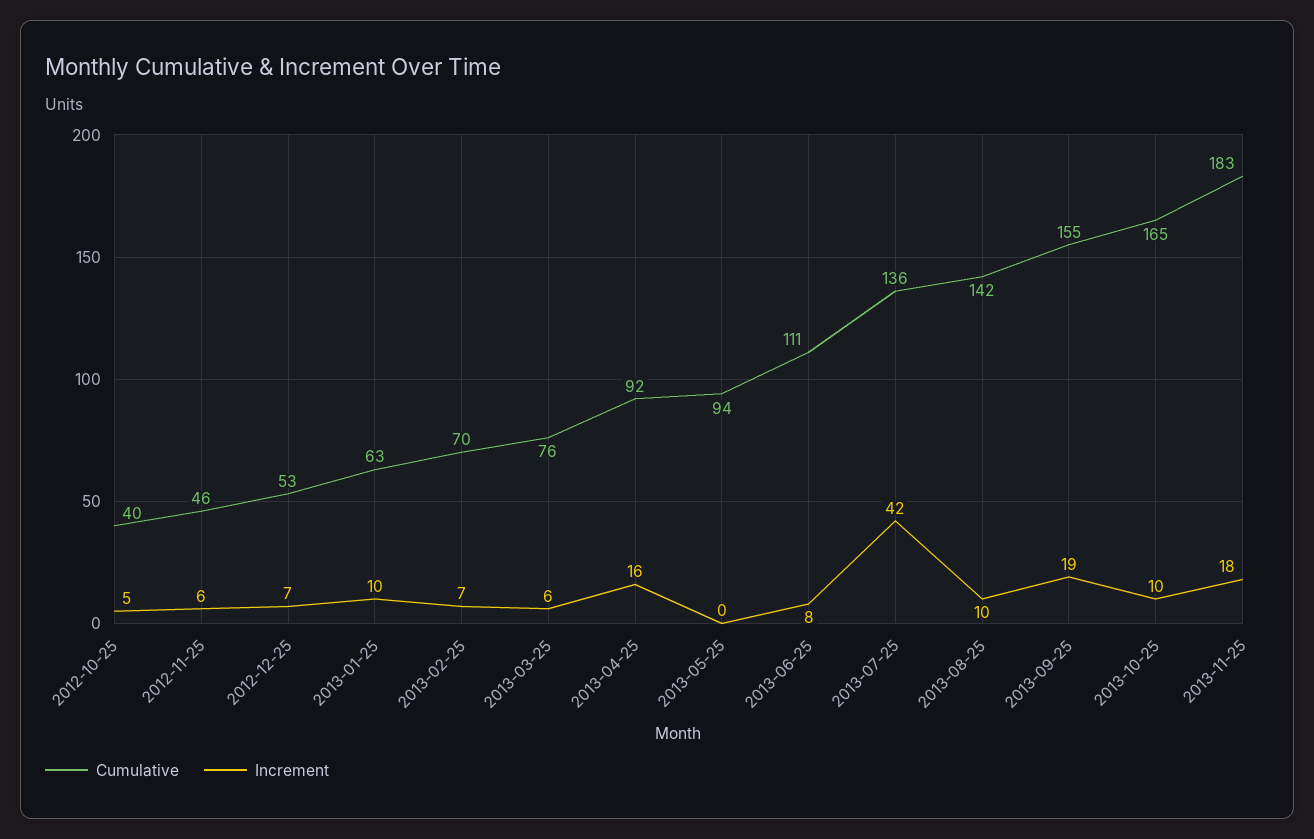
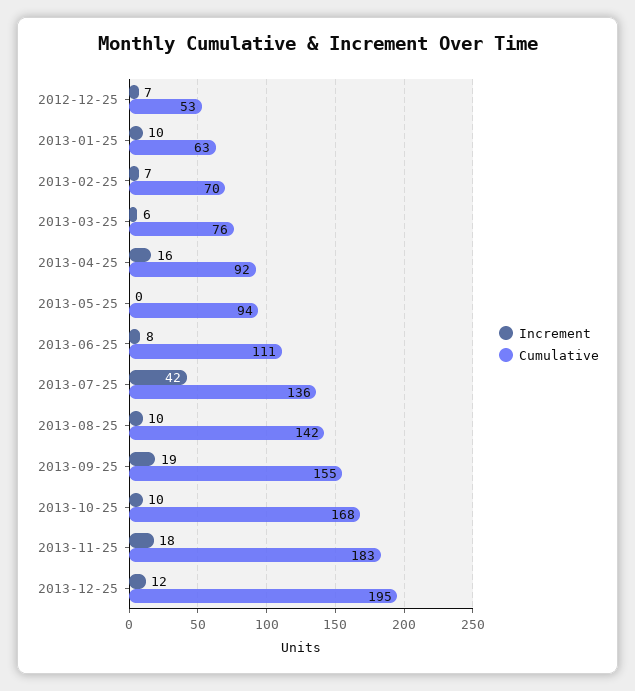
Cumulative, 2012-10-25: 40 -> none
Increment, 2012-10-25: 5 -> none
Cumulative, 2012-11-25: 46 -> none
Increment, 2012-11-25: 6 -> none
Cumulative, 2013-10-25: 165 -> 168
Increment, 2013-12-25: none -> 12
Cumulative, 2013-12-25: none -> 195

